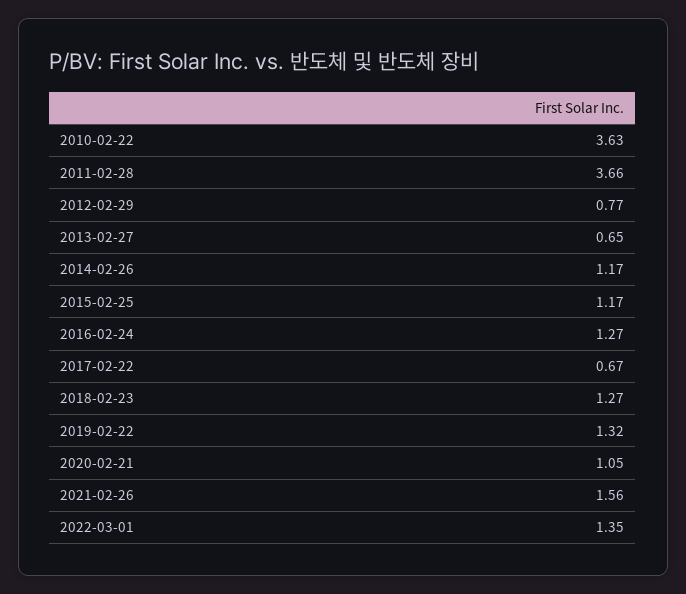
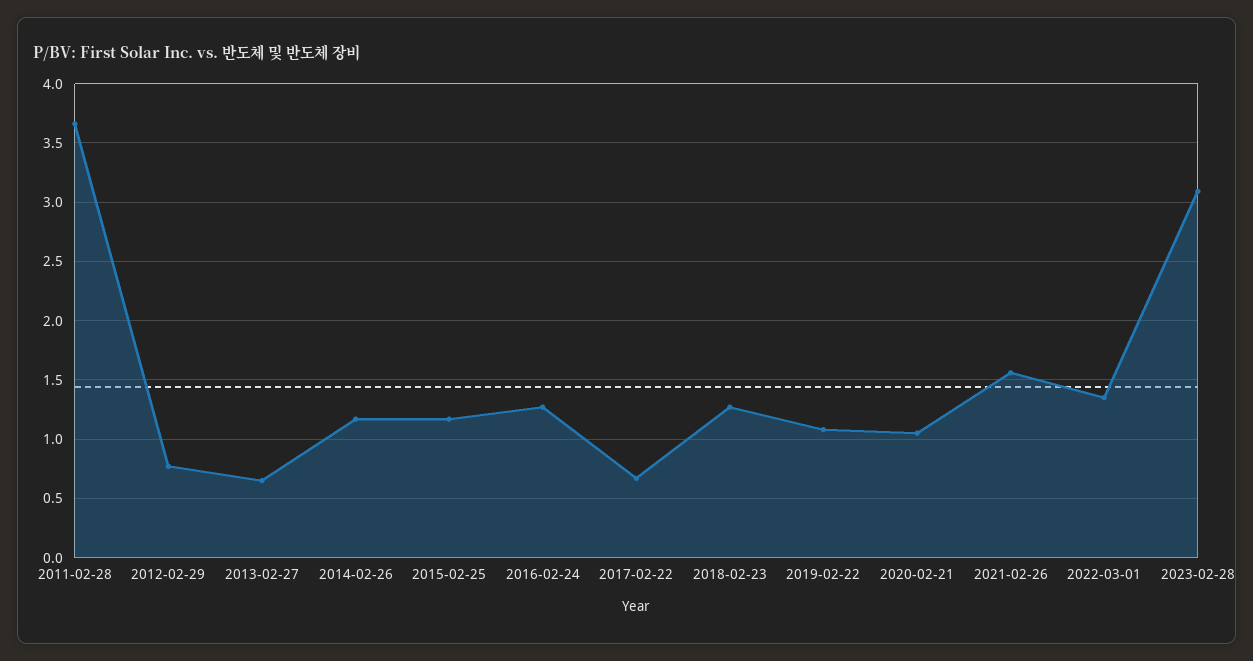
2010-02-22: 3.63 -> none
2019-02-22: 1.32 -> 1.1
2023-02-28: none -> 3.1

